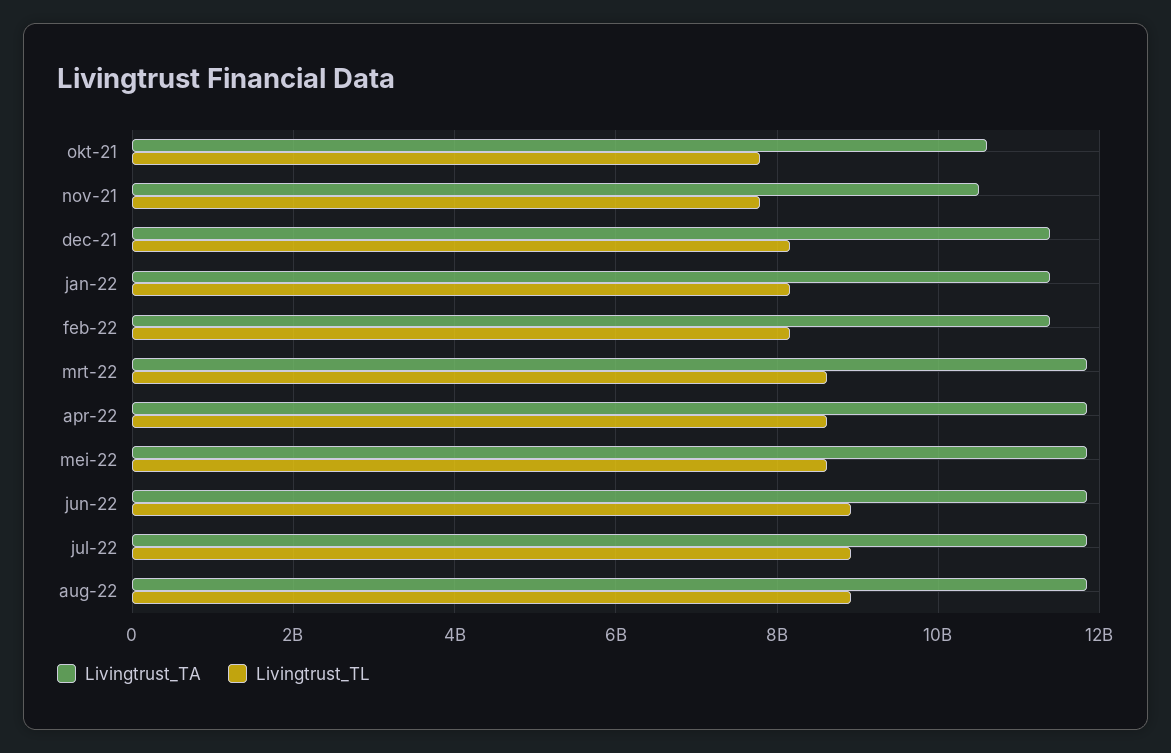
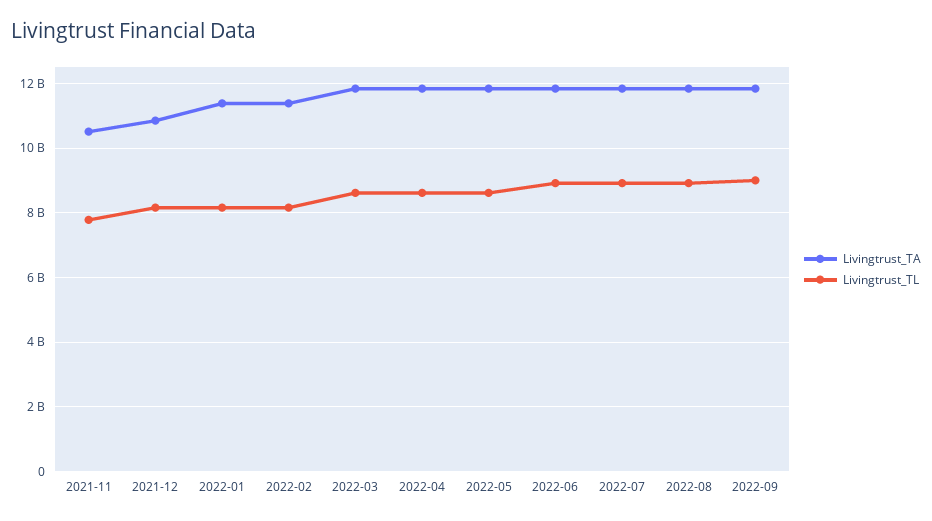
Livingtrust_TA, okt-21: 10600000000 -> none
Livingtrust_TL, okt-21: 7800000000 -> none
Livingtrust_TA, dec-21: 11400000000 -> 10800000000
Livingtrust_TA, 2022-09: none -> 11800000000
Livingtrust_TL, 2022-09: none -> 9000000000

